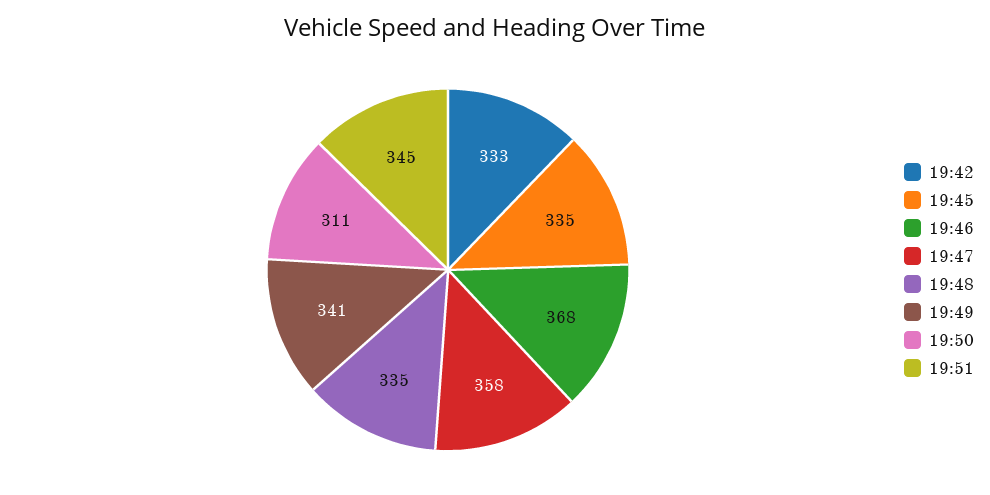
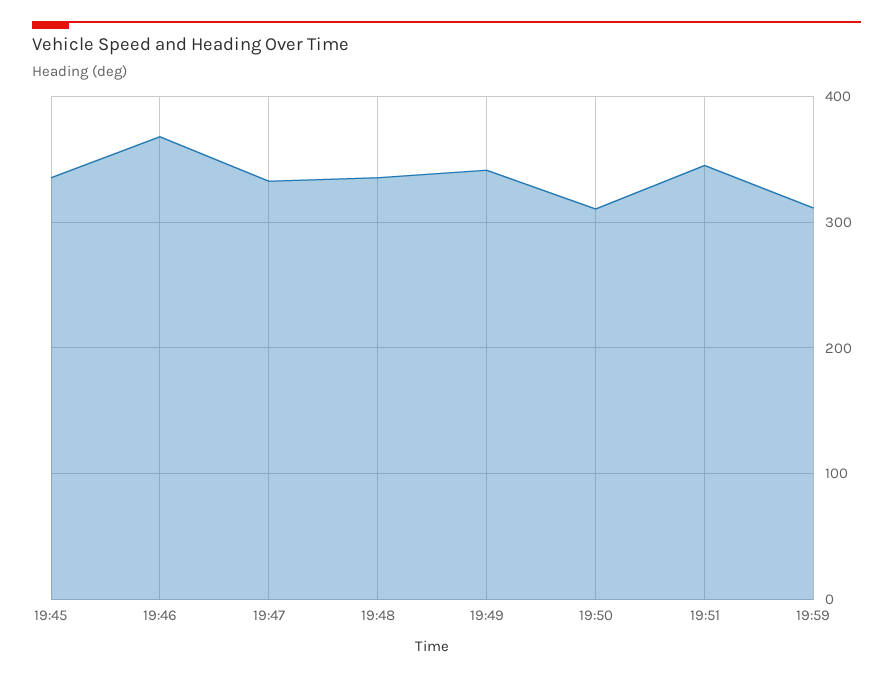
19:42: 333 -> none
19:47: 358 -> 330
19:59: none -> 310

